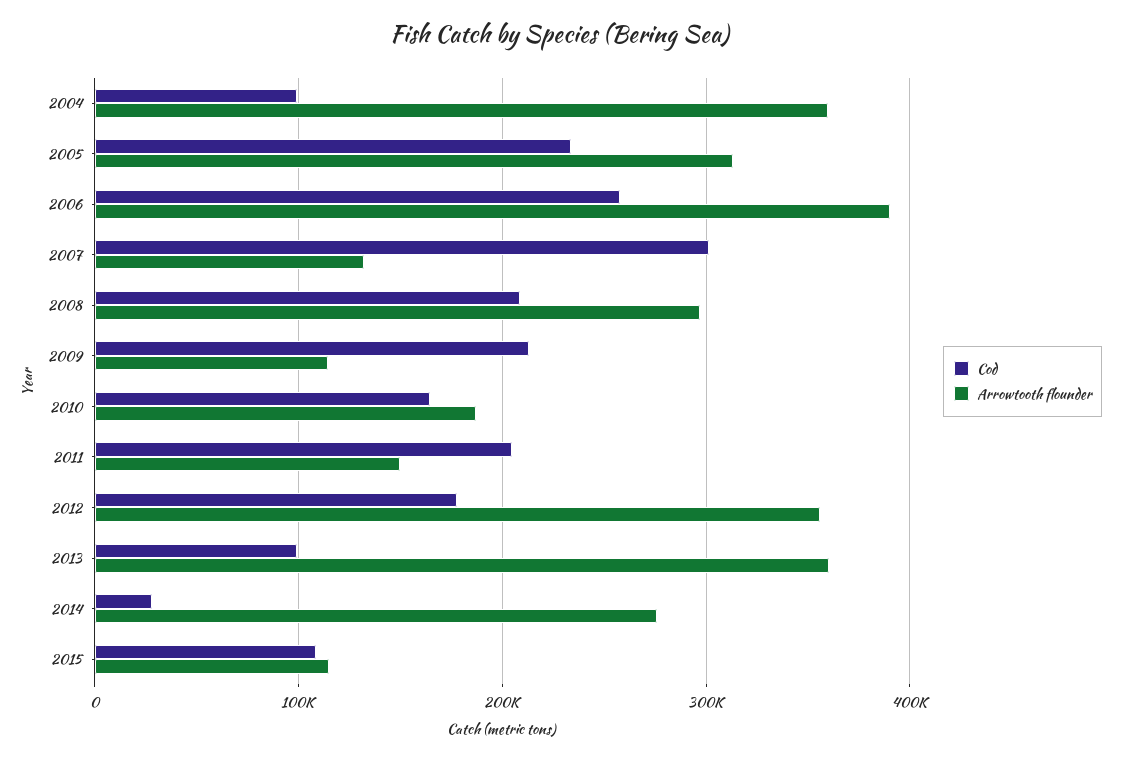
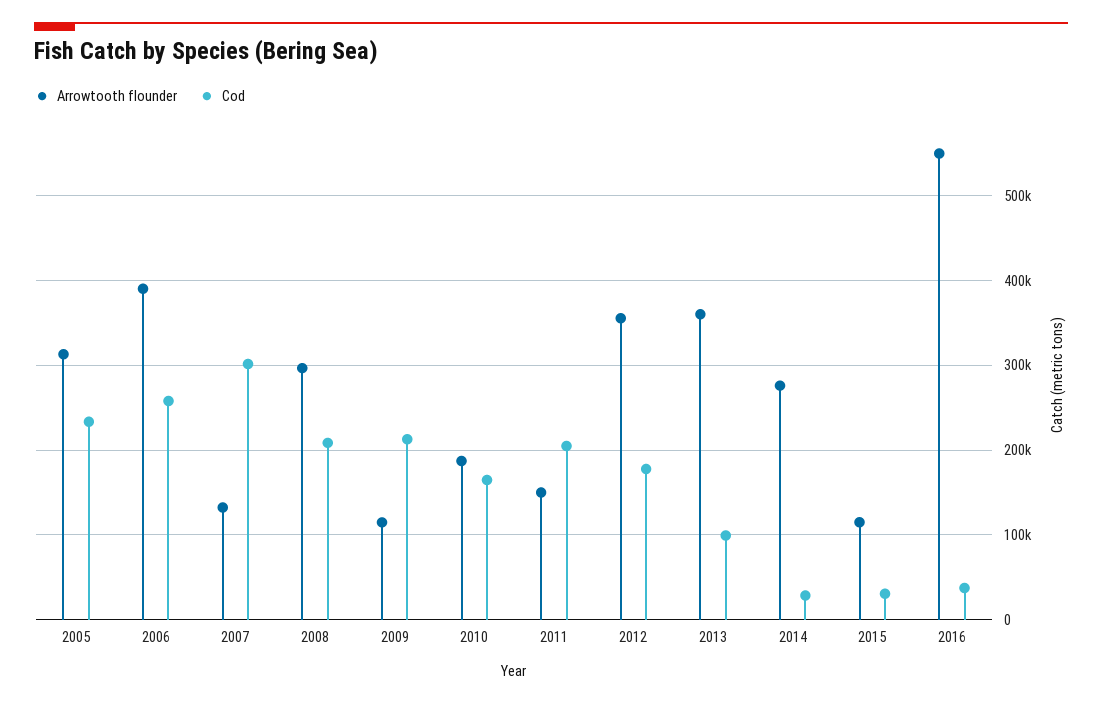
Cod, 2004: 100000 -> none
Arrowtooth flounder, 2004: 360000 -> none
Cod, 2015: 110000 -> 30000
Arrowtooth flounder, 2016: none -> 550000
Cod, 2016: none -> 40000

